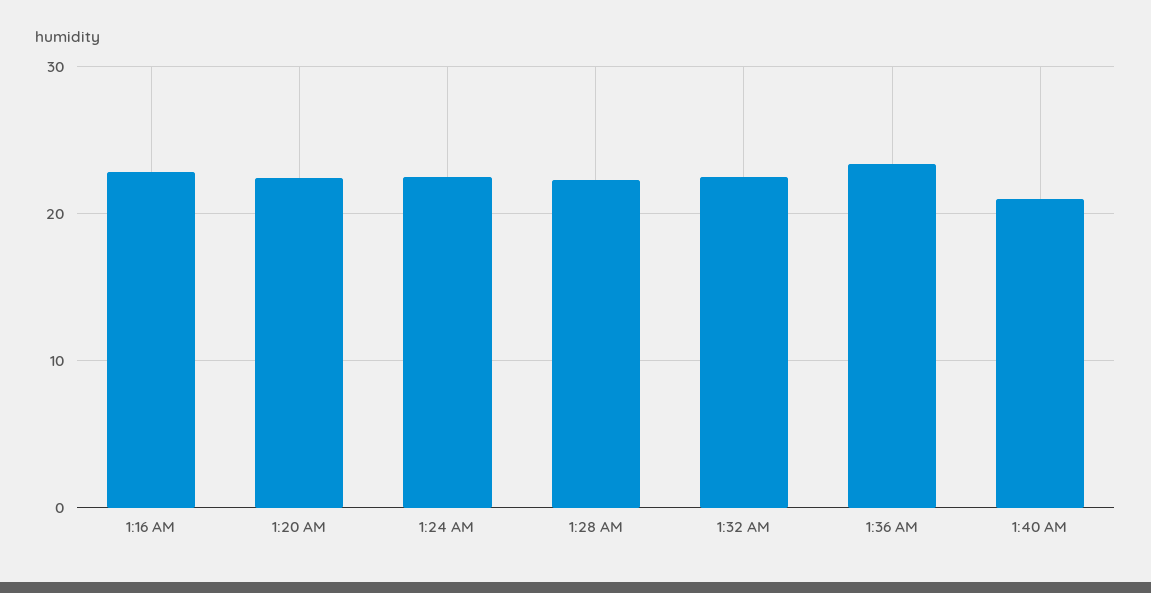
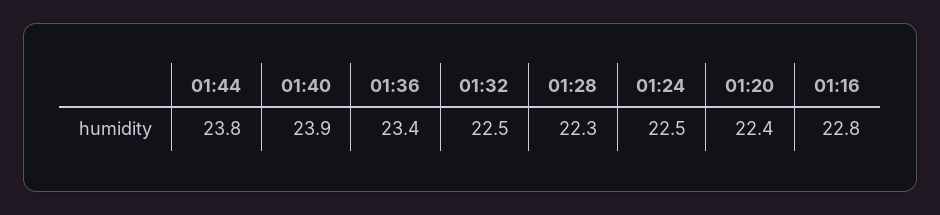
1:40 AM: 21 -> 23.9
01:44: none -> 23.8

